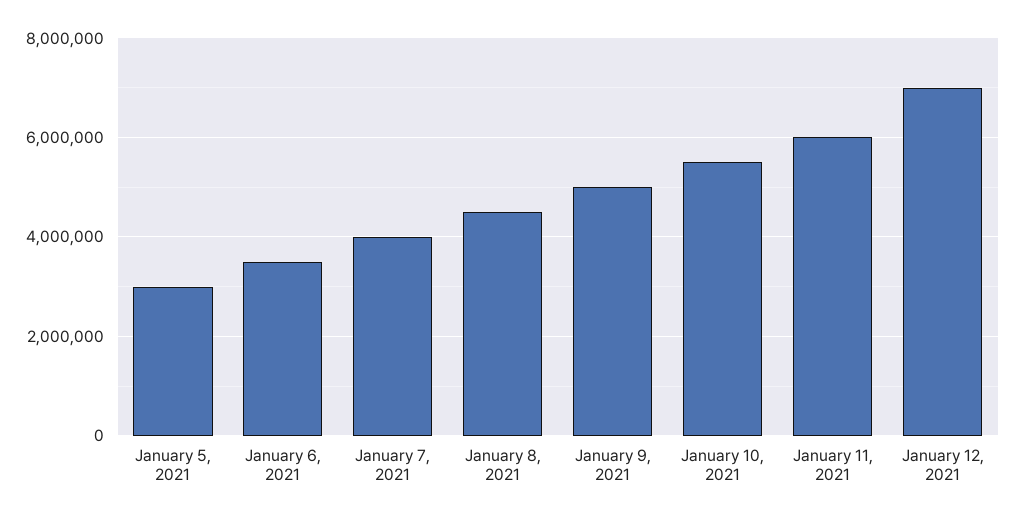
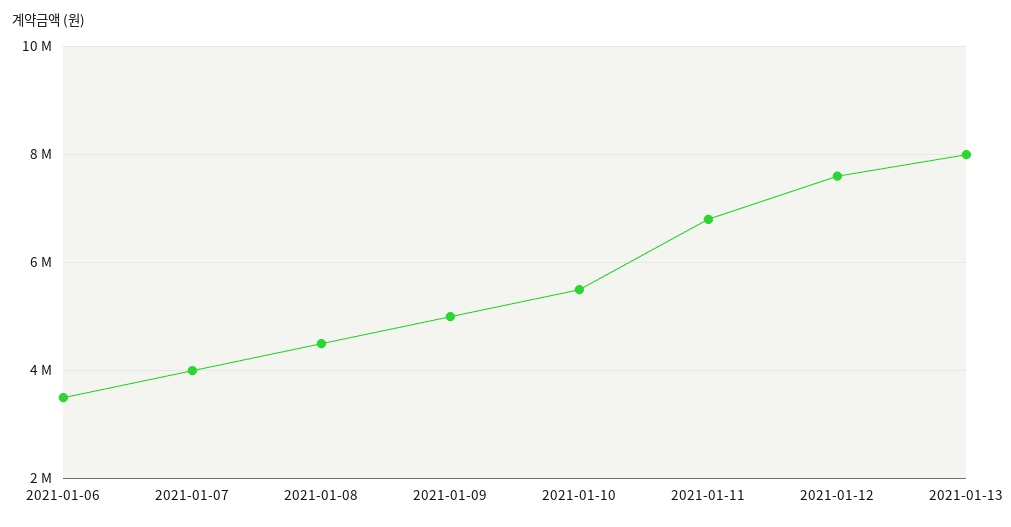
January 5, 2021: 3000000 -> none
January 11, 2021: 6000000 -> 6800000
January 12, 2021: 7000000 -> 7600000
2021-01-13: none -> 8000000

